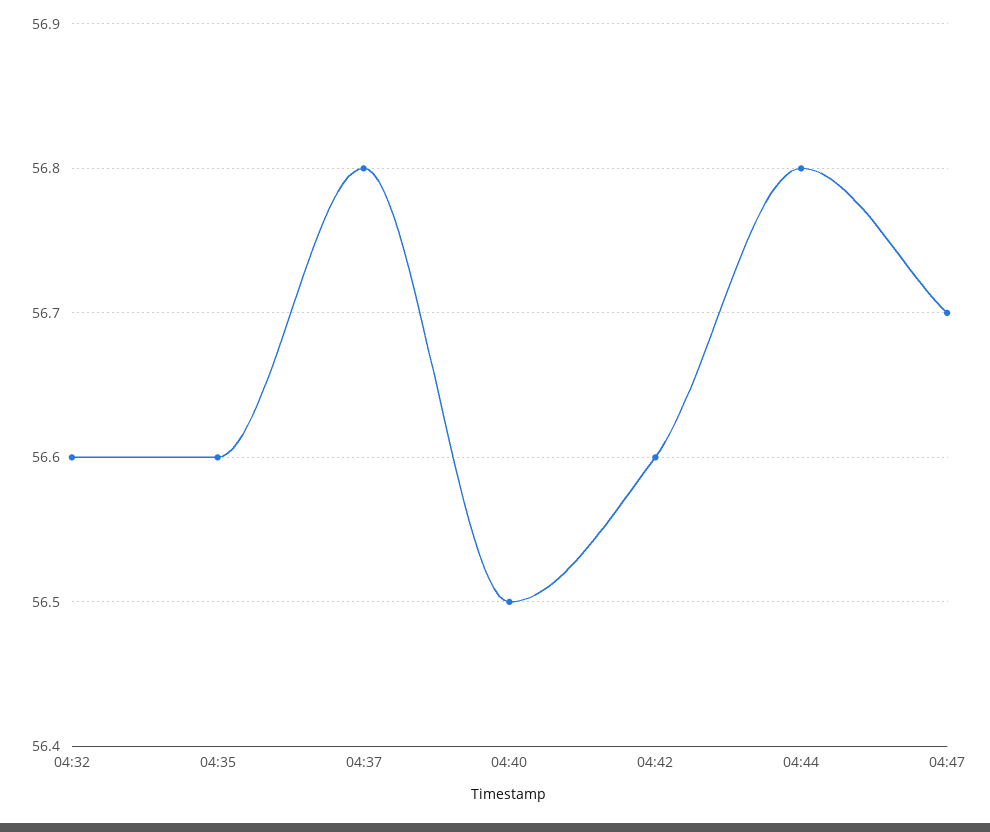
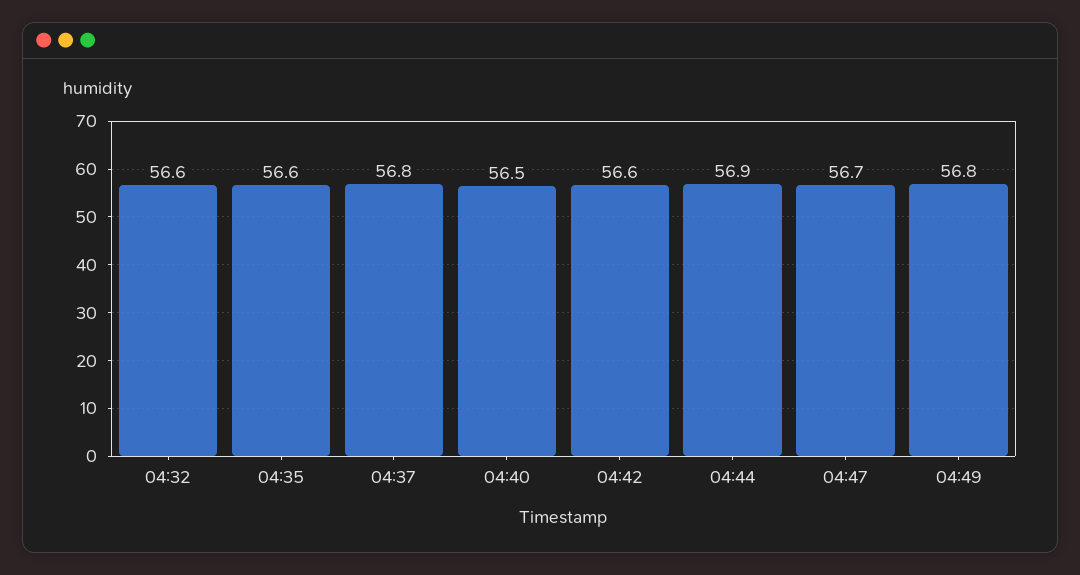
04:44: 56.8 -> 56.9
04:49: none -> 56.8

